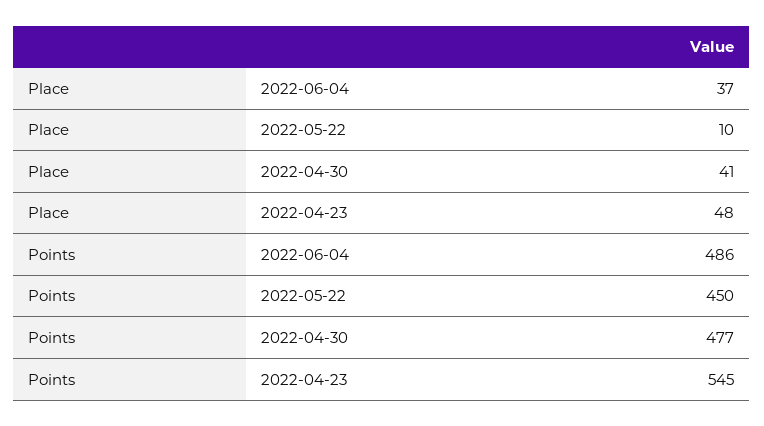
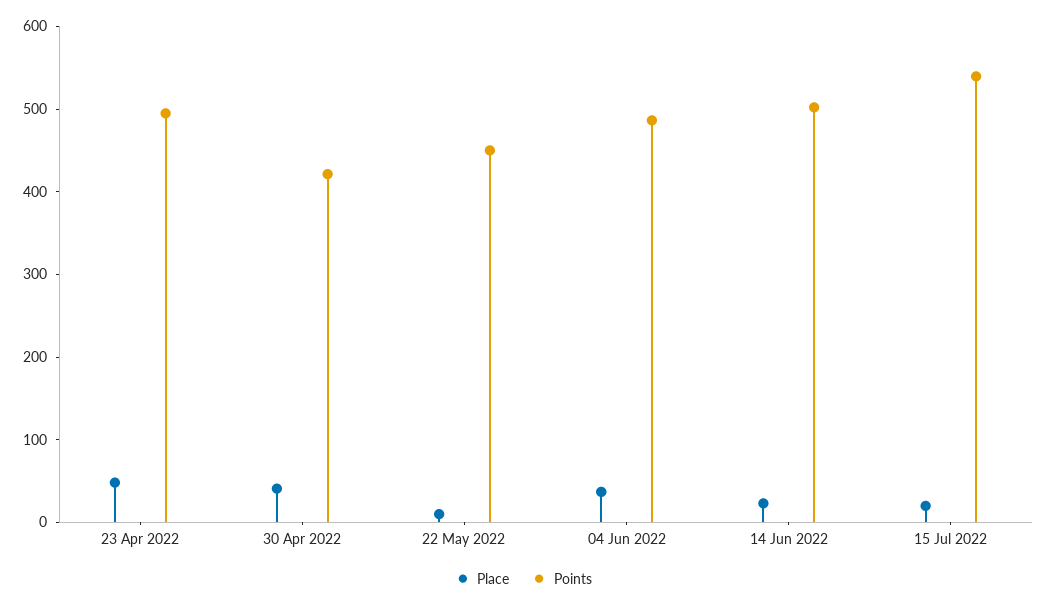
Points, 2022-04-30: 477 -> 420
Points, 2022-04-23: 545 -> 500
Place, 14 Jun 2022: none -> 20
Points, 14 Jun 2022: none -> 500
Place, 15 Jul 2022: none -> 20
Points, 15 Jul 2022: none -> 540

